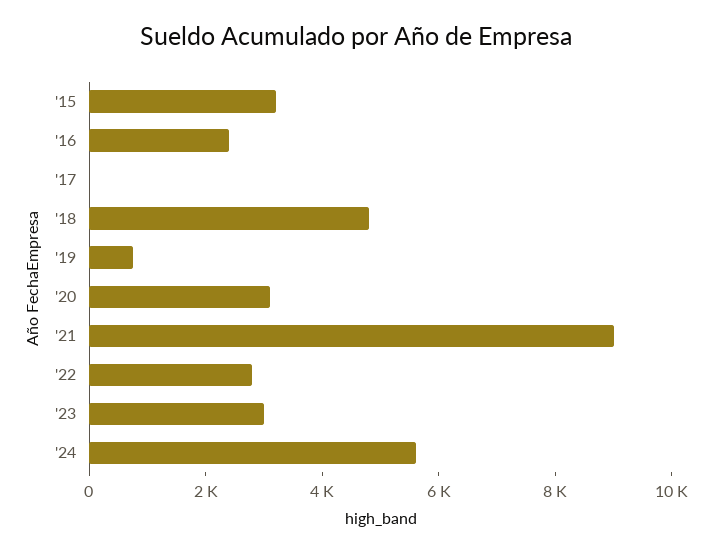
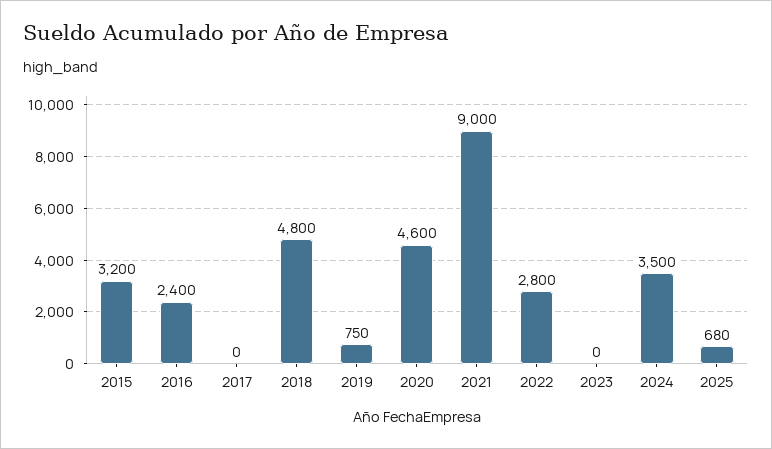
'20: 3000 -> 4600
'23: 3000 -> 0
'24: 5500 -> 3500
2025: none -> 680

